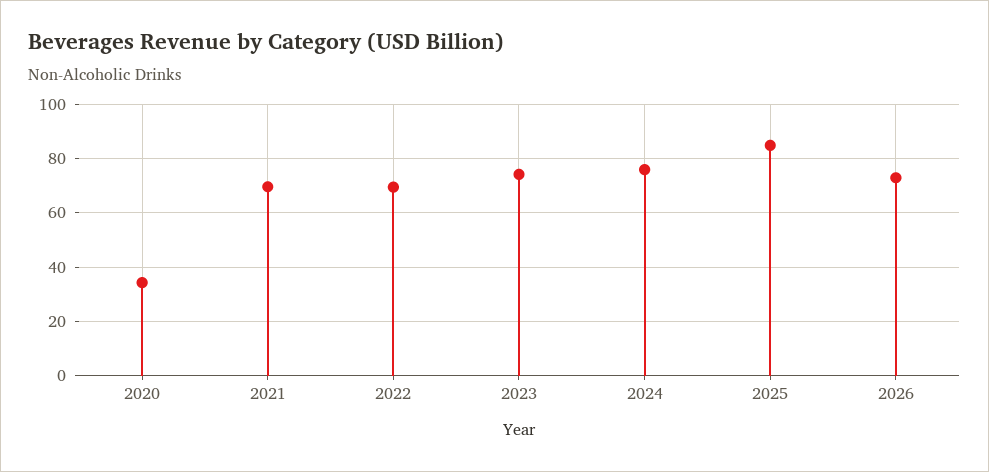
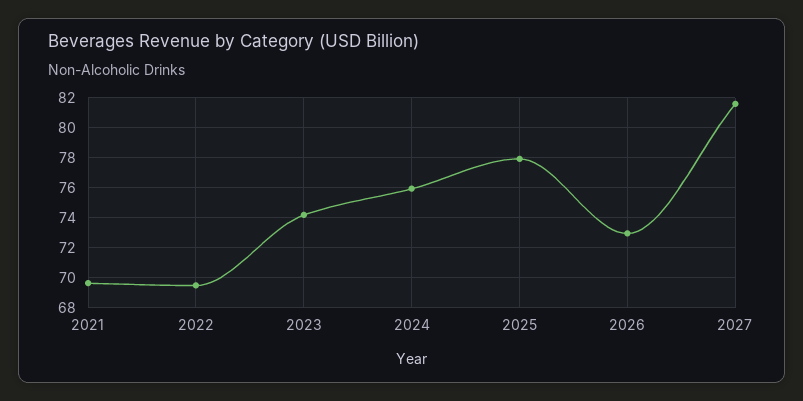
2020: 35 -> none
2025: 85 -> 78
2027: none -> 81.5

